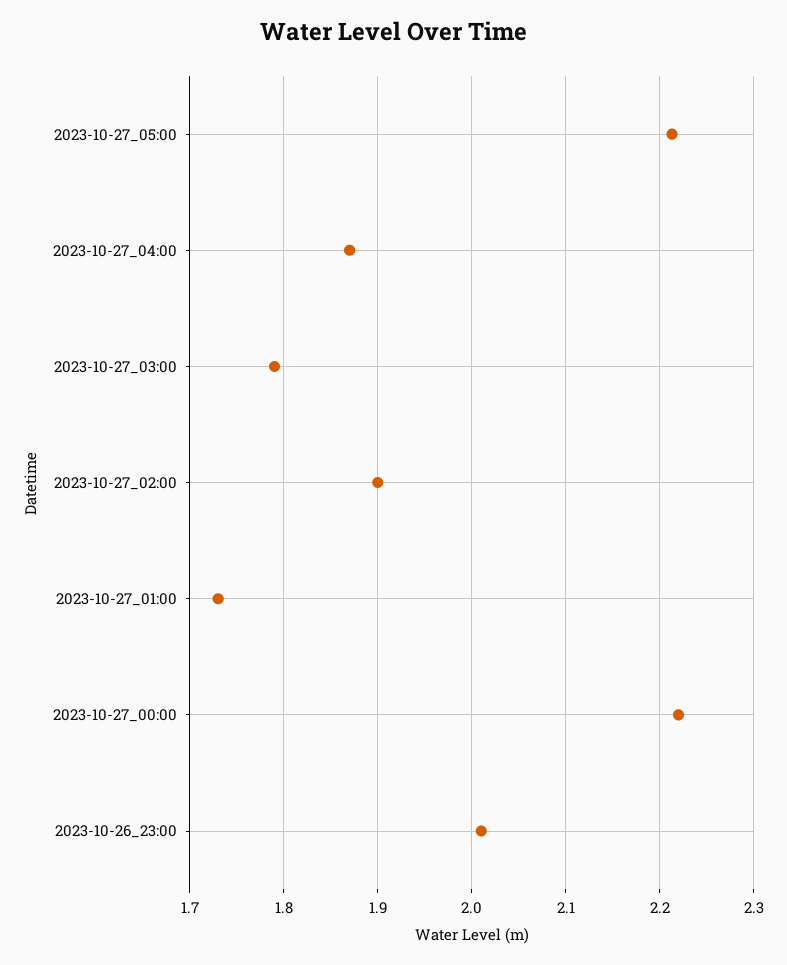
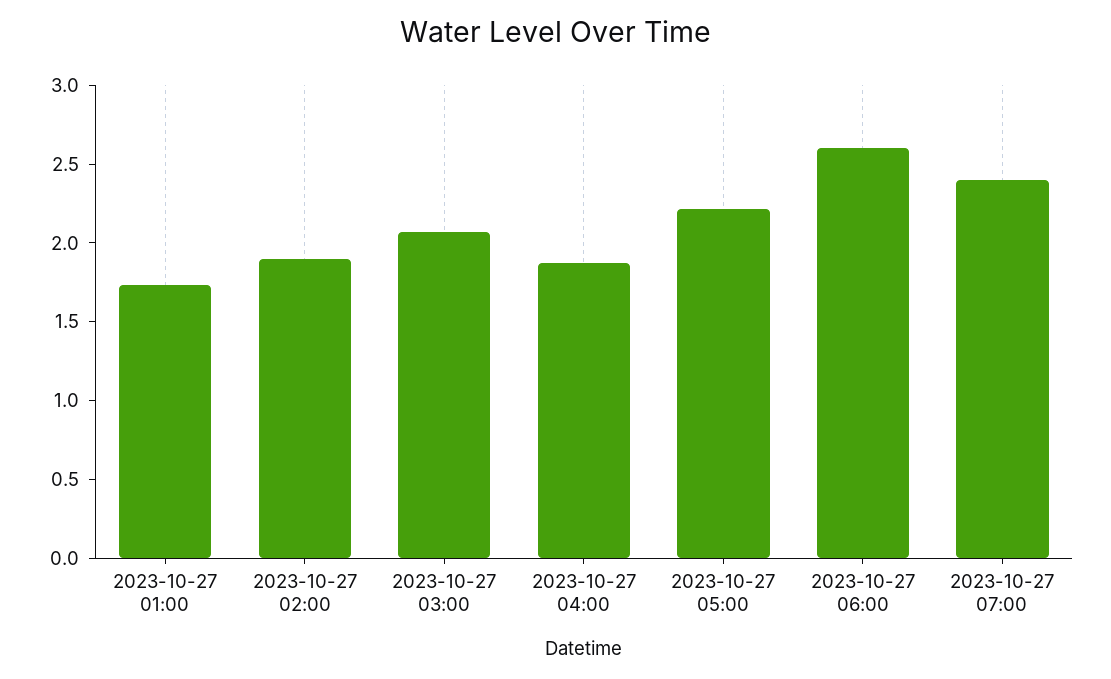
2023-10-27_03:00: 1.79 -> 2.1
2023-10-27_00:00: 2.22 -> none
2023-10-26_23:00: 2.01 -> none
2023-10-27 06:00: none -> 2.6
2023-10-27 07:00: none -> 2.4

